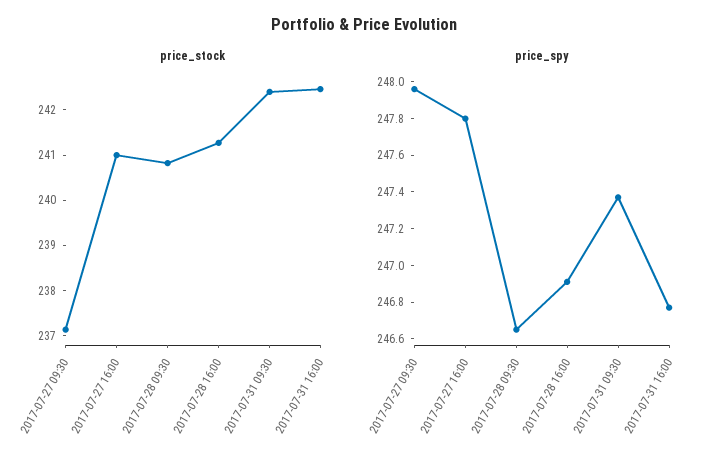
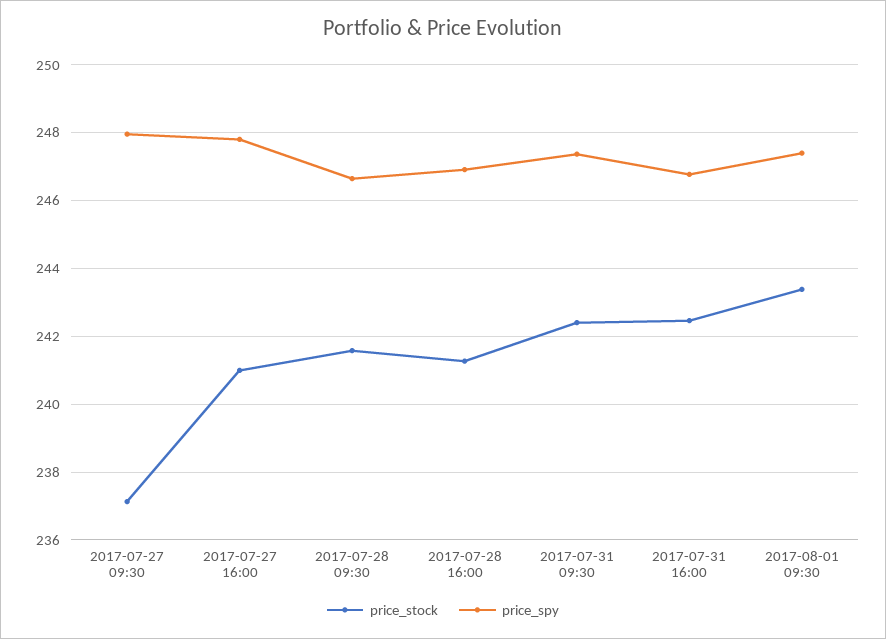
price_stock, 2017-07-28 09:30: 240.8 -> 241.6
price_stock, 2017-08-01 09:30: none -> 243.4
price_spy, 2017-08-01 09:30: none -> 247.4

